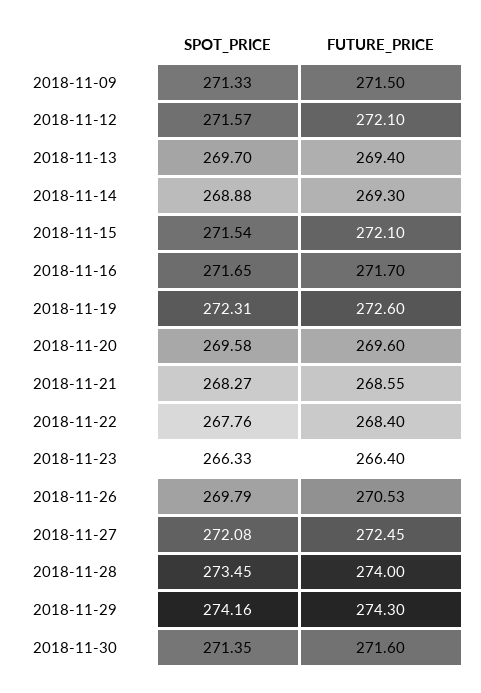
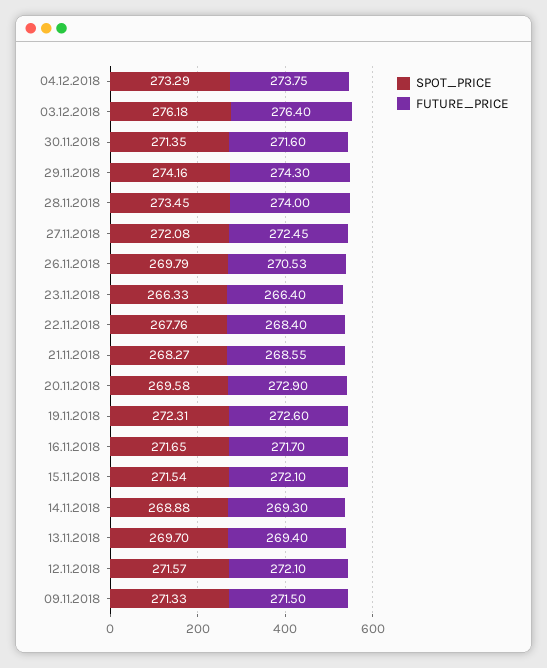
FUTURE_PRICE, 2018-11-20: 269.6 -> 272.9
SPOT_PRICE, 04.12.2018: none -> 273.29
FUTURE_PRICE, 04.12.2018: none -> 273.75
SPOT_PRICE, 03.12.2018: none -> 276.18
FUTURE_PRICE, 03.12.2018: none -> 276.4

